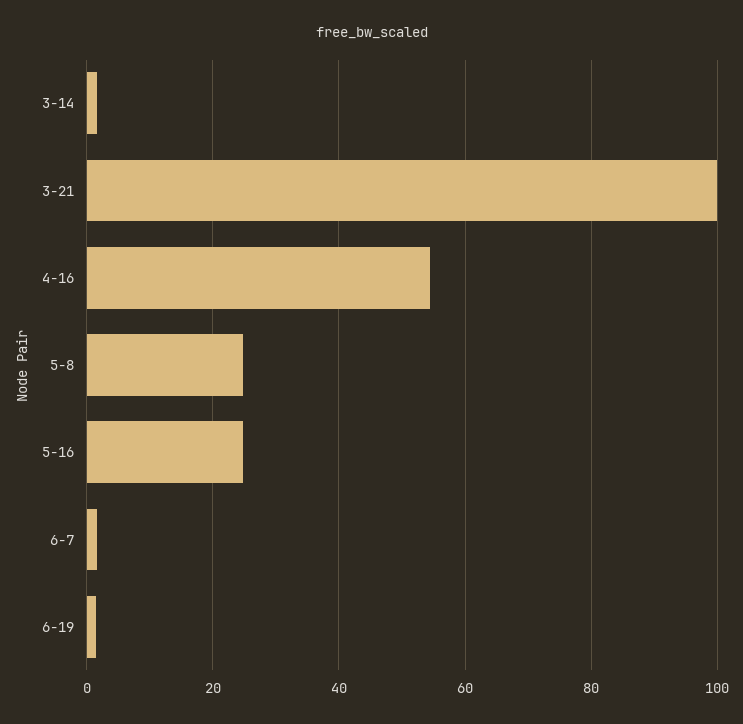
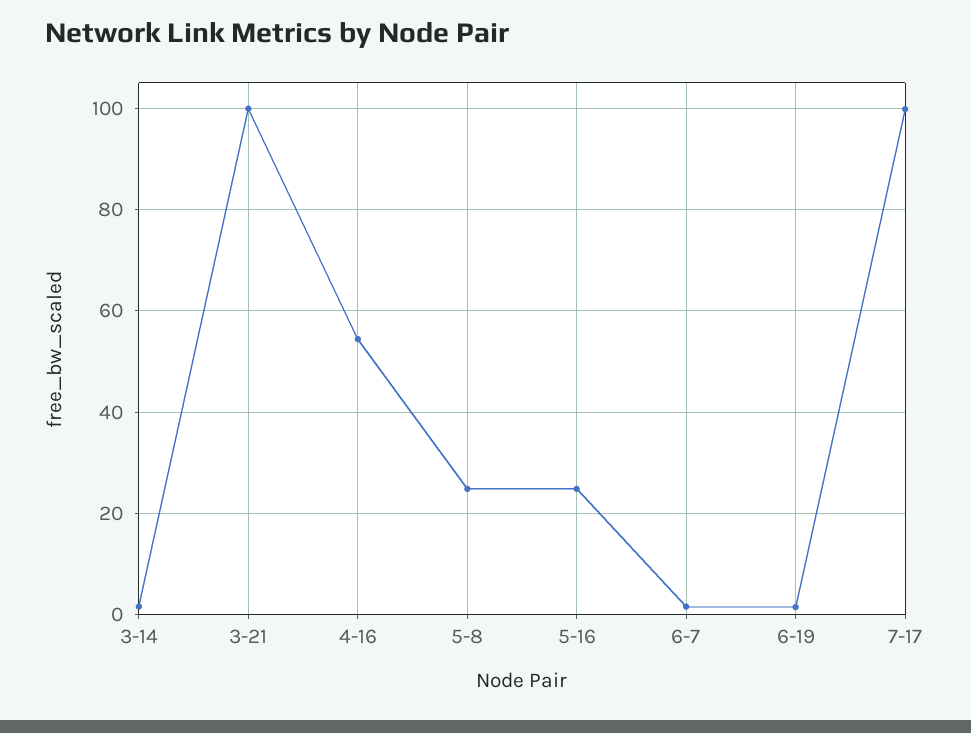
7-17: none -> 100

